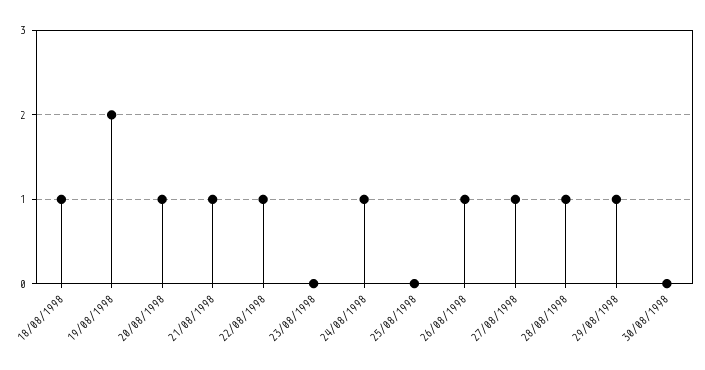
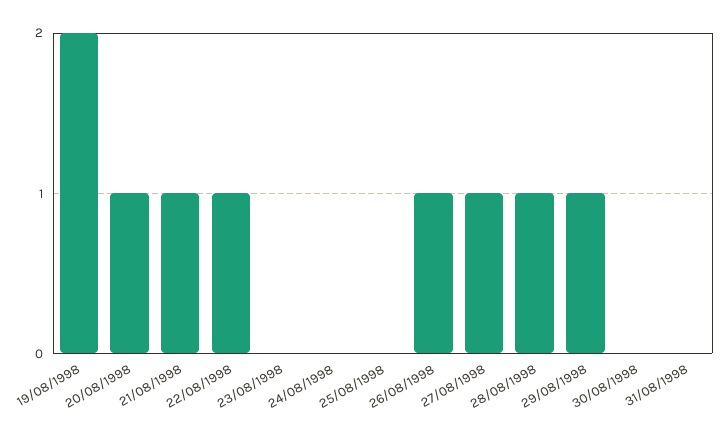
18/08/1998: 1 -> none
24/08/1998: 1 -> 0
31/08/1998: none -> 0

